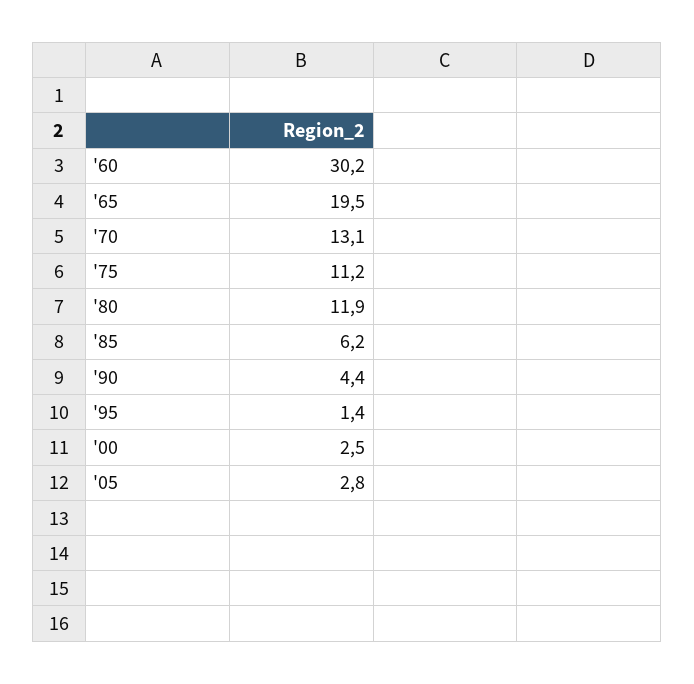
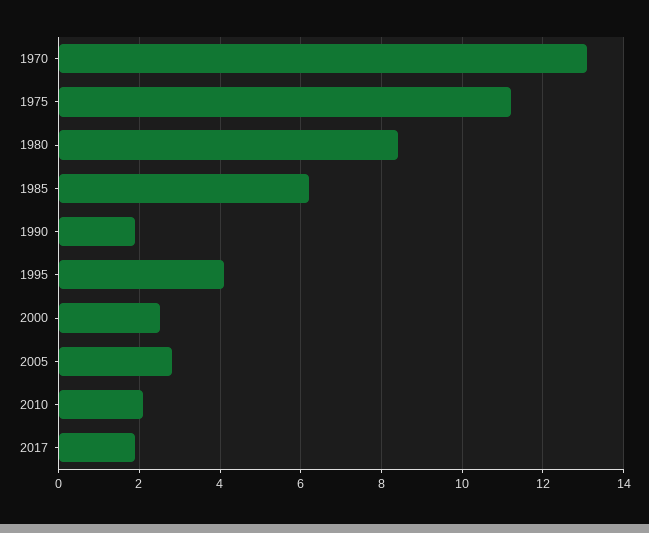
'60: 30.2 -> none
'65: 19.5 -> none
'80: 11.9 -> 8.5
'90: 4.4 -> 2
'95: 1.4 -> 4
2010: none -> 2
2017: none -> 2

